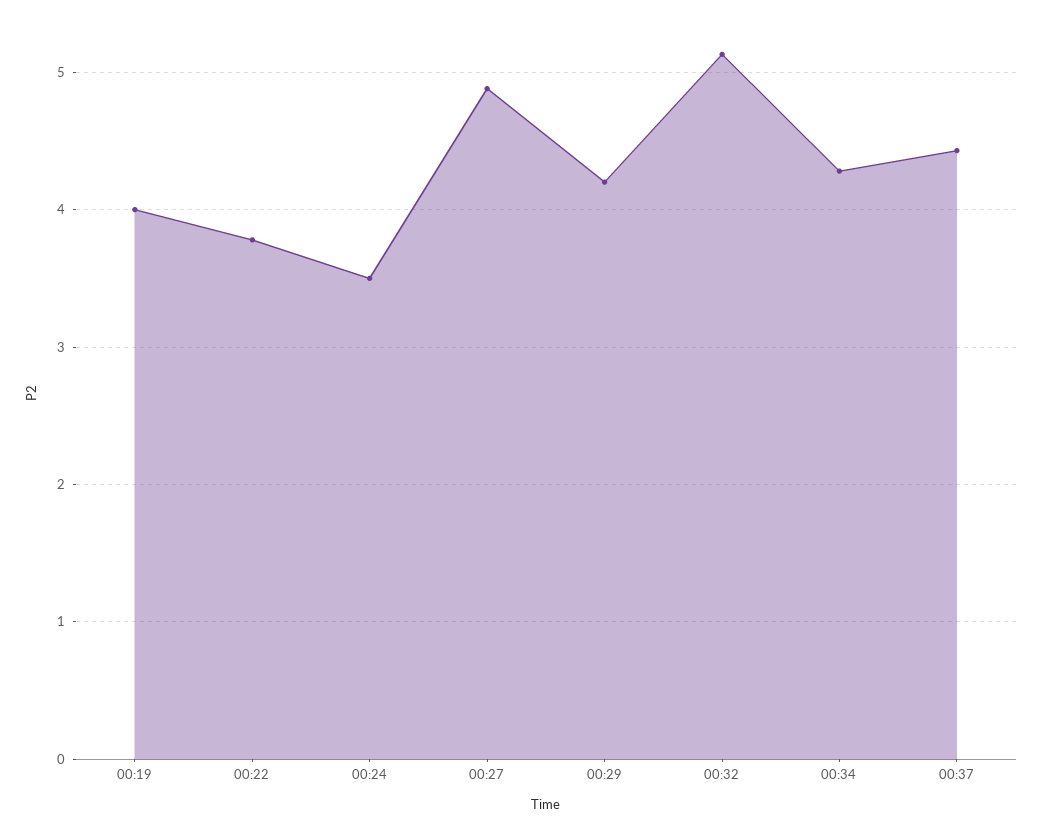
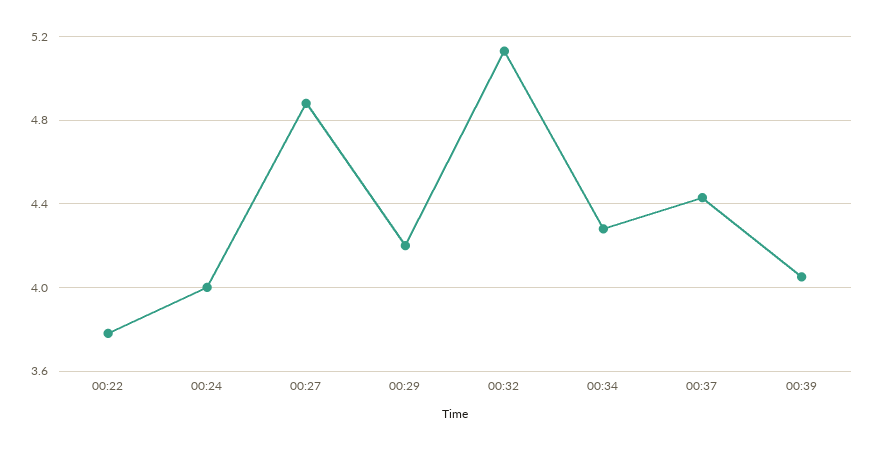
00:19: 4 -> none
00:24: 3.5 -> 4
00:39: none -> 4.05

